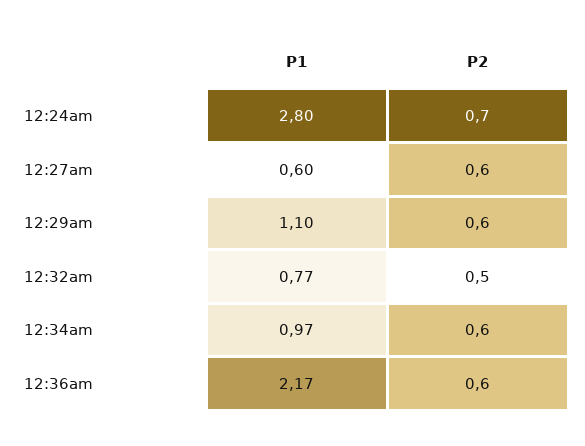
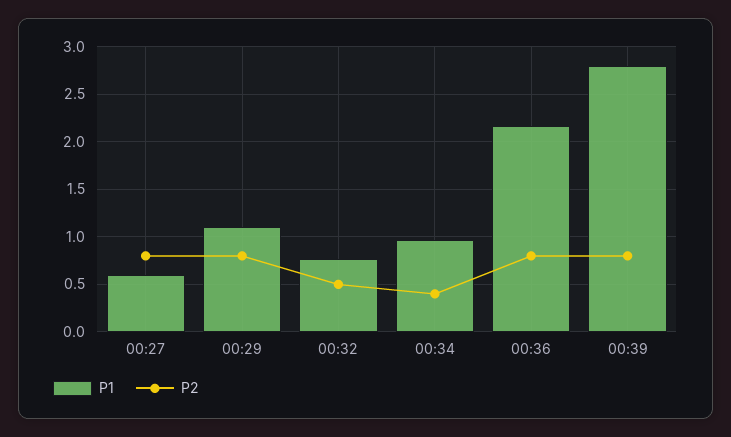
P1, 12:24am: 2.8 -> none
P2, 12:24am: 0.7 -> none
P2, 12:27am: 0.6 -> 0.8
P2, 12:29am: 0.6 -> 0.8
P2, 12:34am: 0.6 -> 0.4
P2, 12:36am: 0.6 -> 0.8
P1, 00:39: none -> 2.8
P2, 00:39: none -> 0.8

